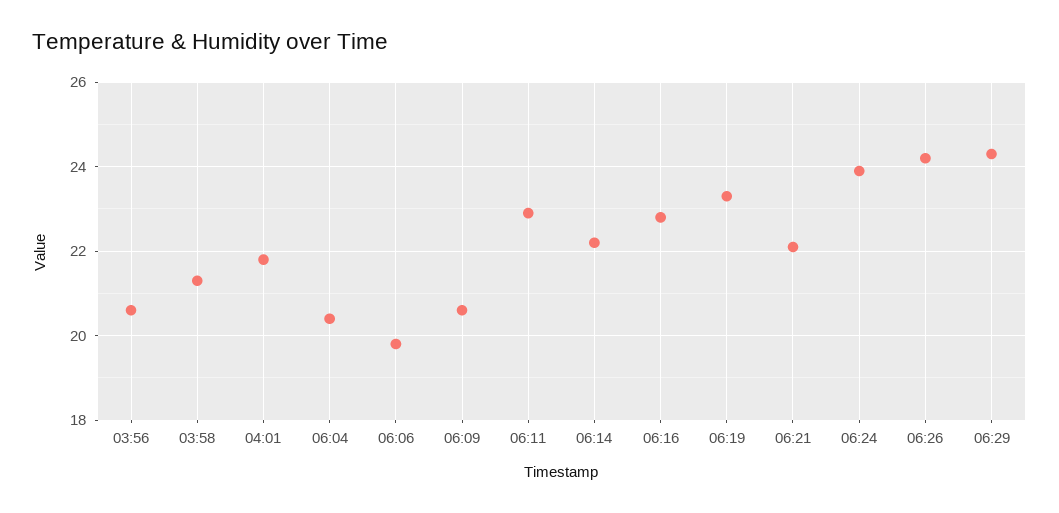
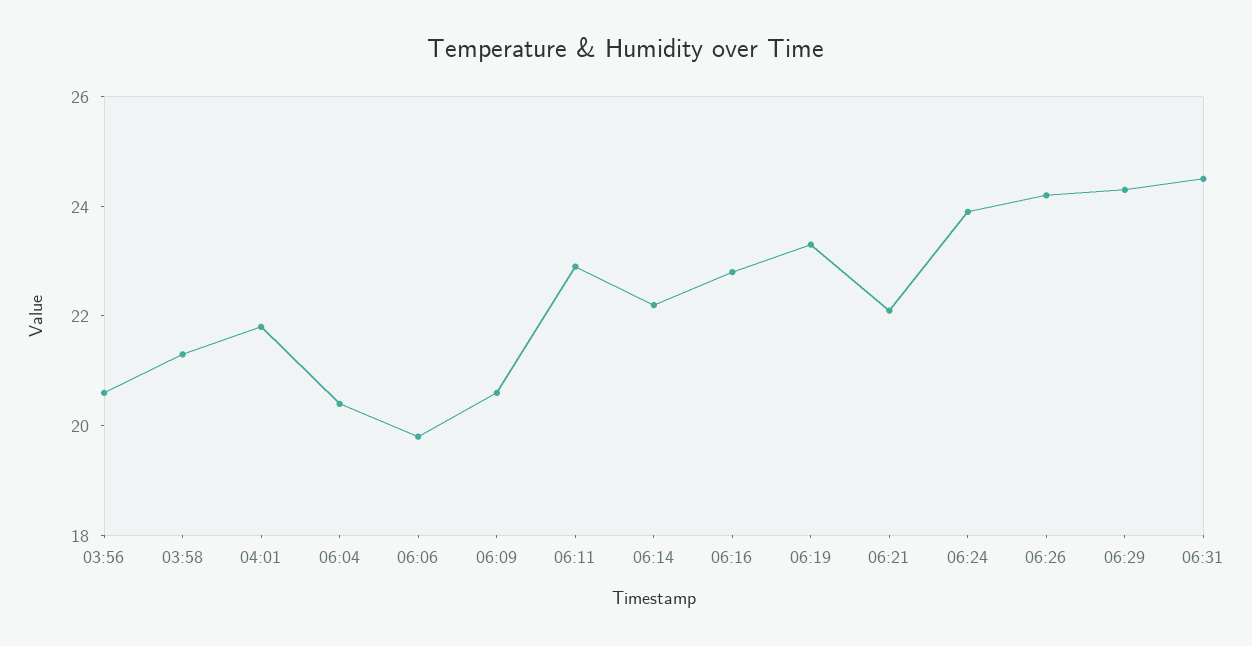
06:31: none -> 24.5

